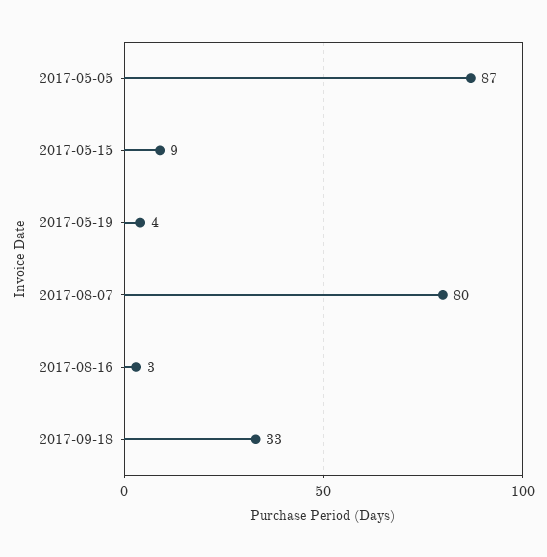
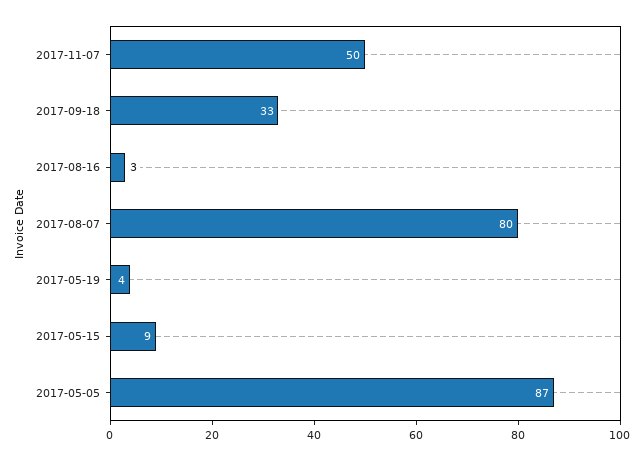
2017-11-07: none -> 50

